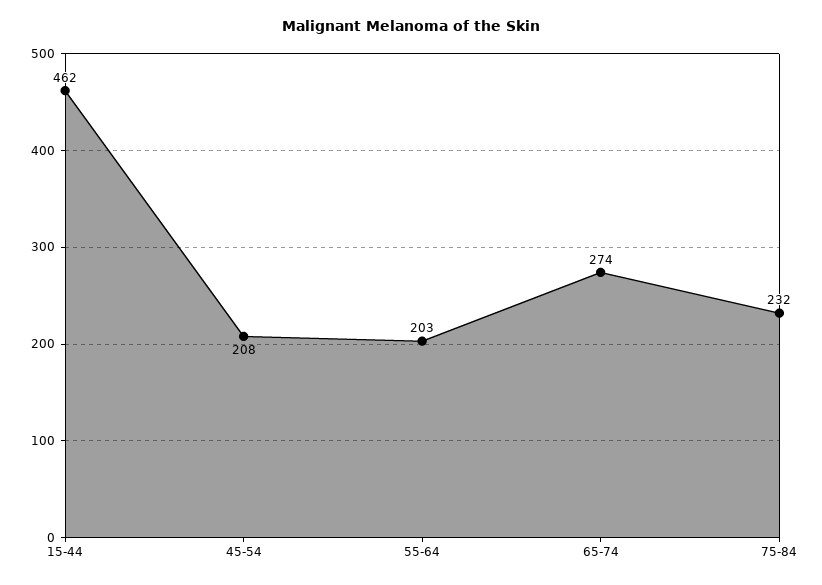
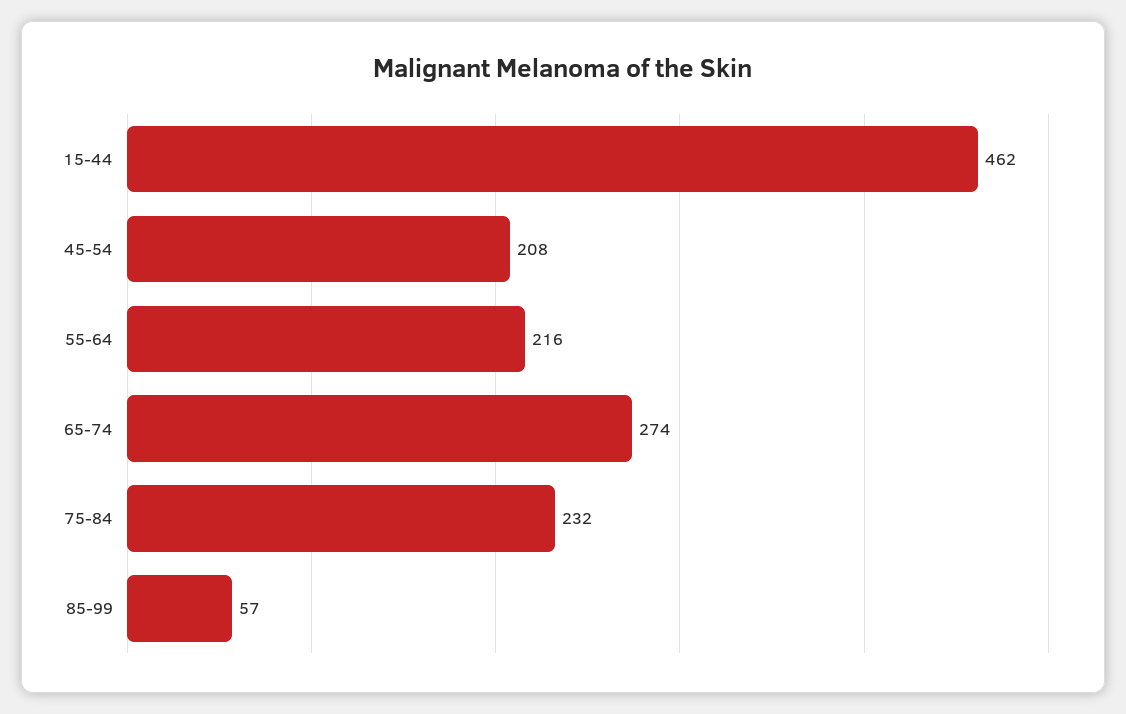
55-64: 203 -> 216
85-99: none -> 57

